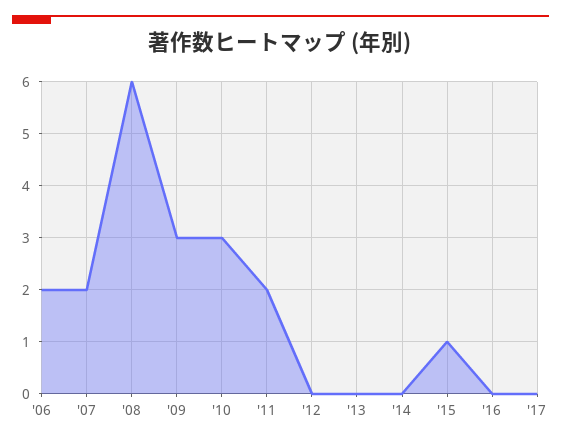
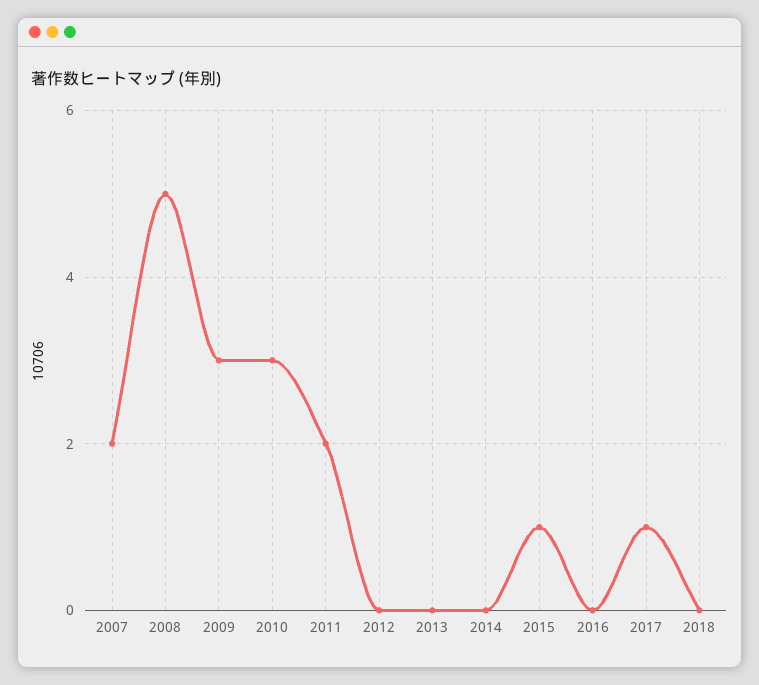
'06: 2 -> none
'08: 6 -> 5
'17: 0 -> 1
2018: none -> 0

